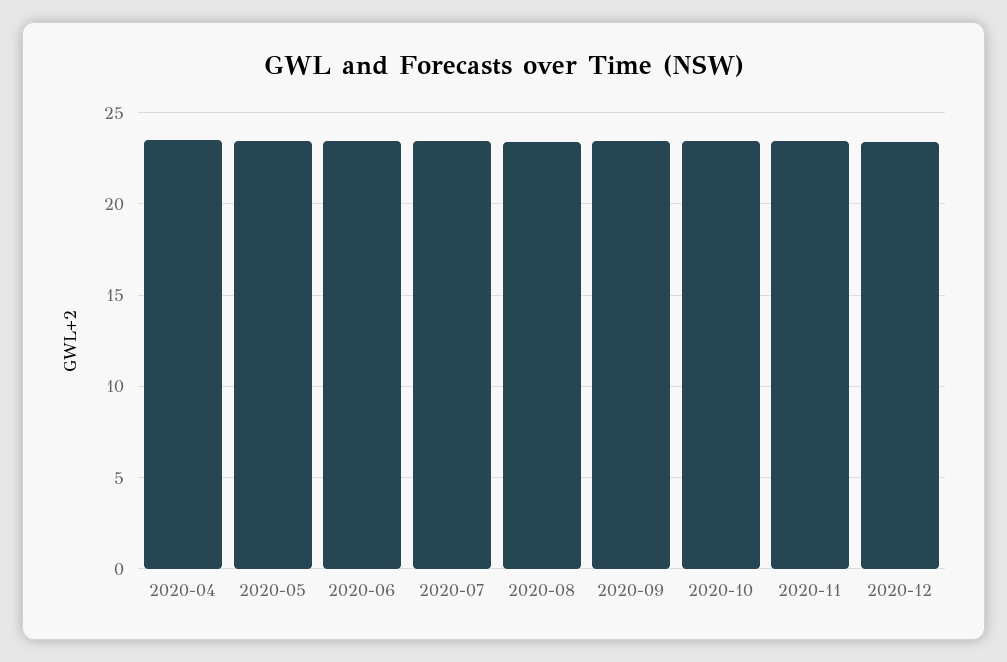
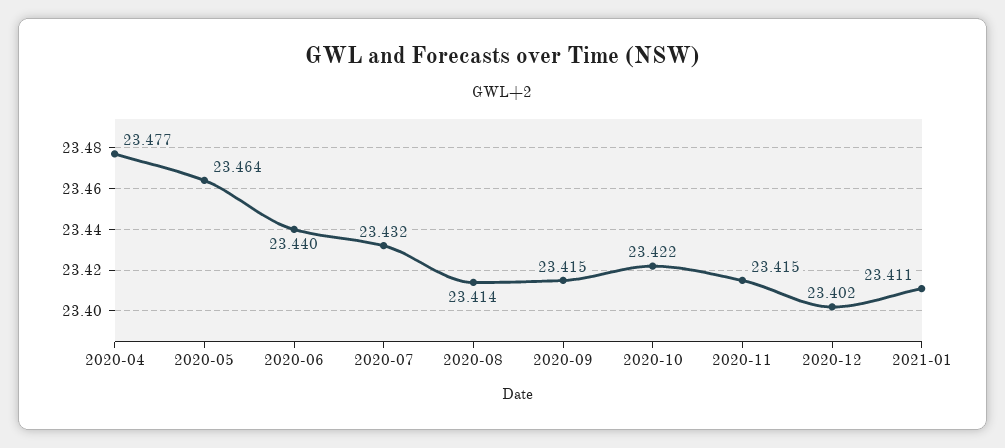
2021-01: none -> 23.411

